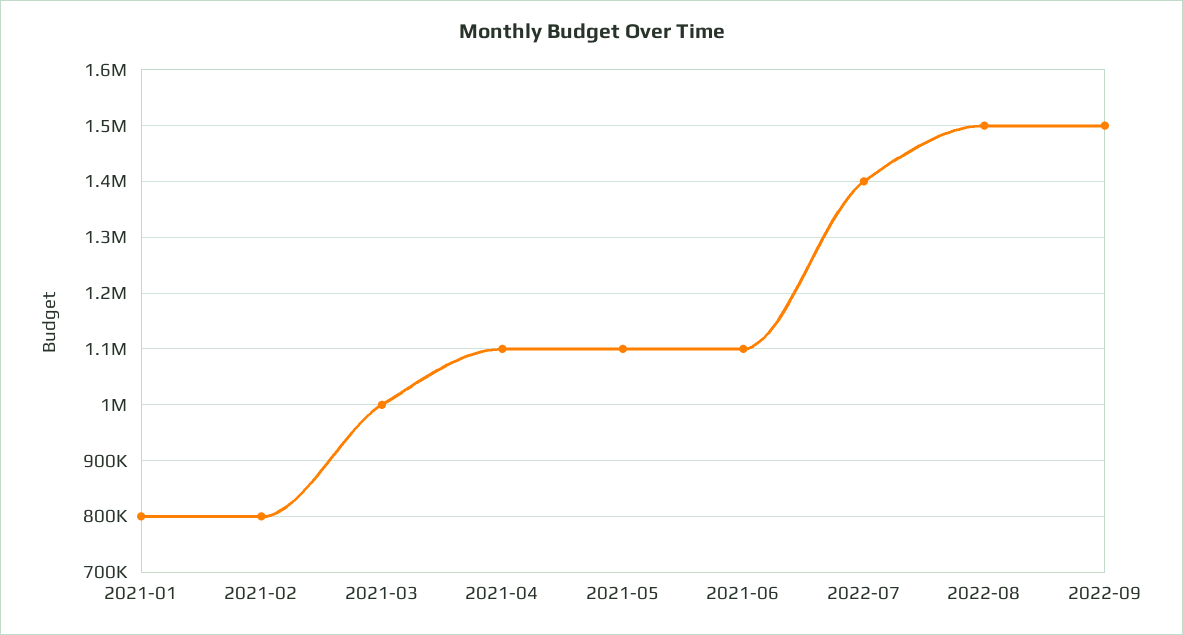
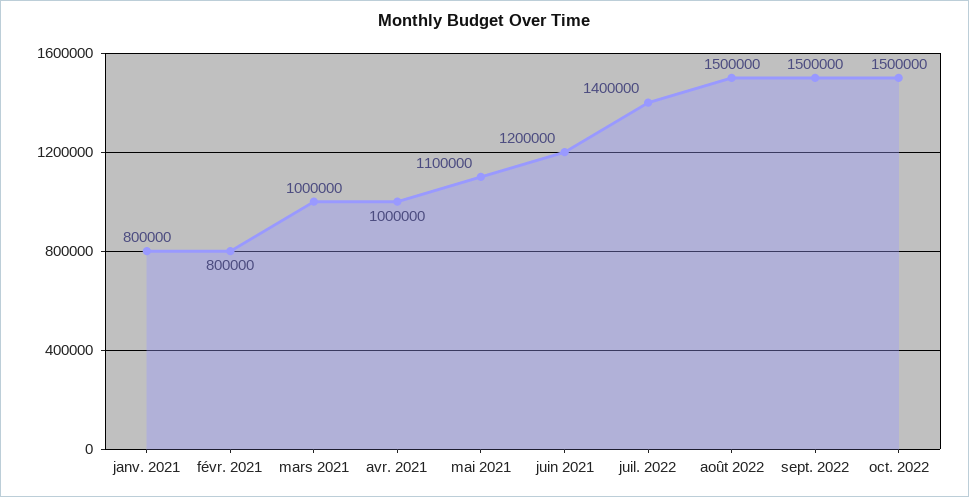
2021-04: 1100000 -> 1000000
2021-06: 1100000 -> 1200000
oct. 2022: none -> 1500000

